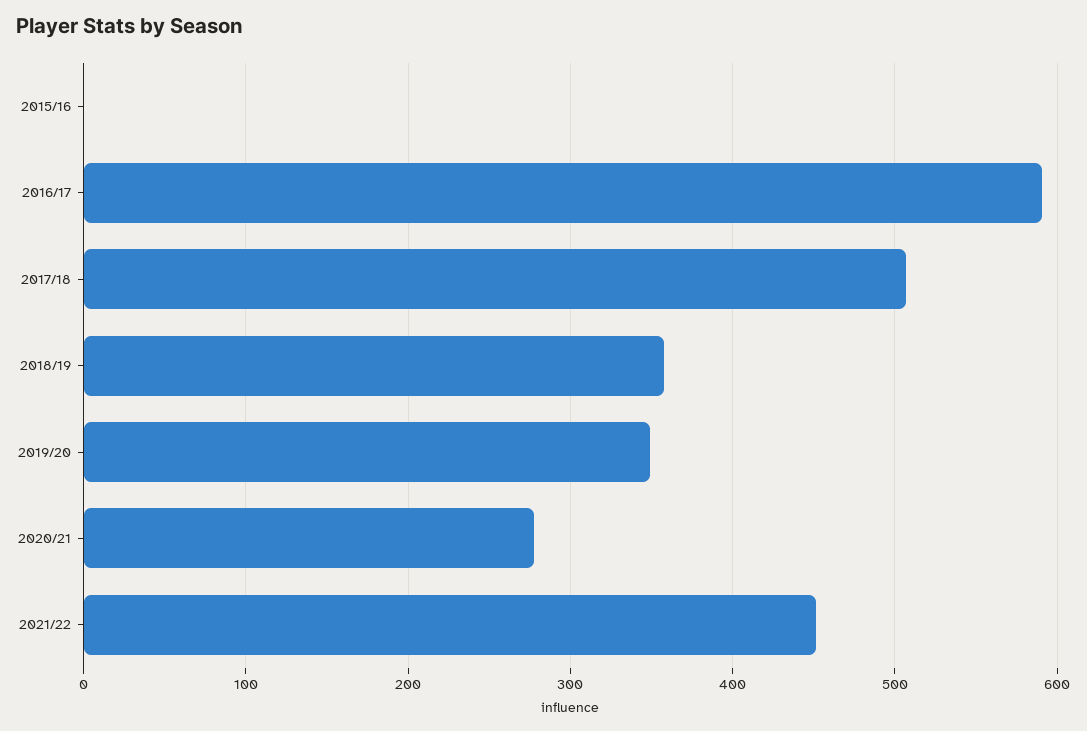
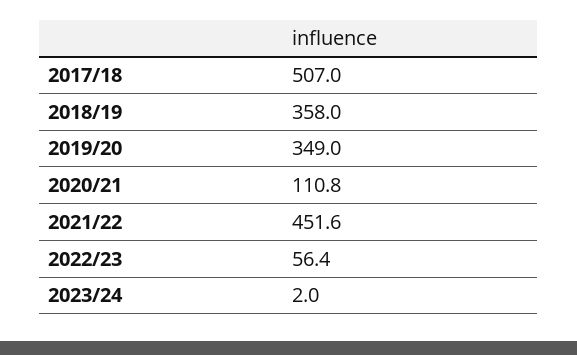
2015/16: 0 -> none
2016/17: 590 -> none
2020/21: 280 -> 110.8
2022/23: none -> 56.4
2023/24: none -> 2

